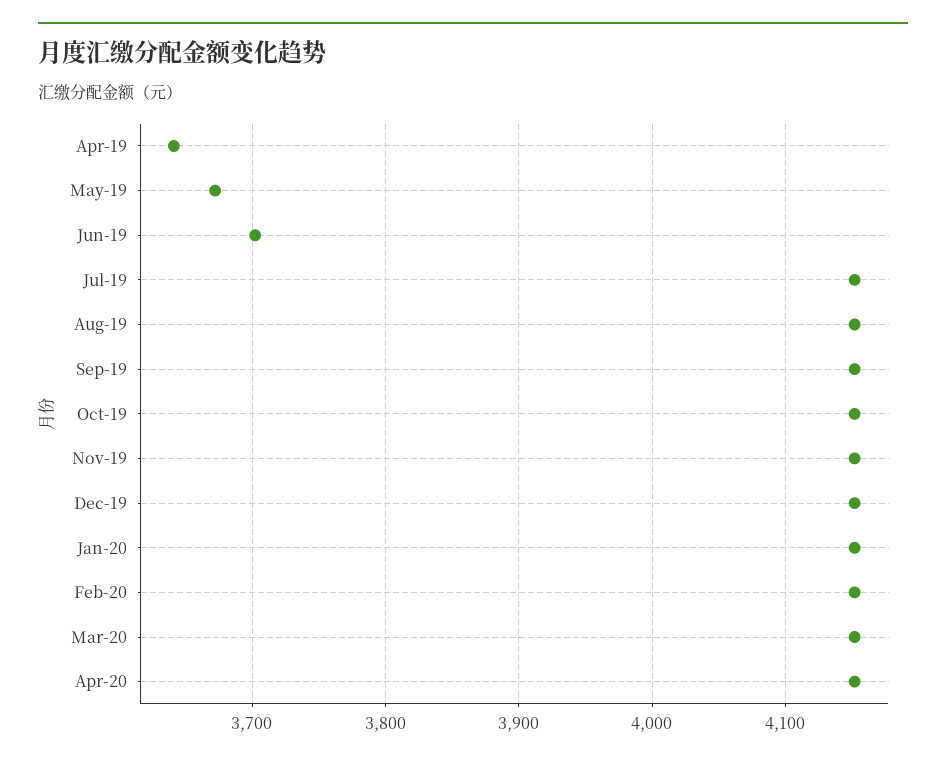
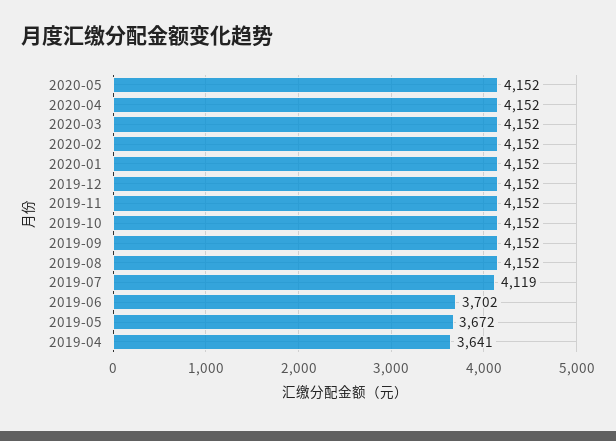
Jul-19: 4150 -> 4119
2020-05: none -> 4152

